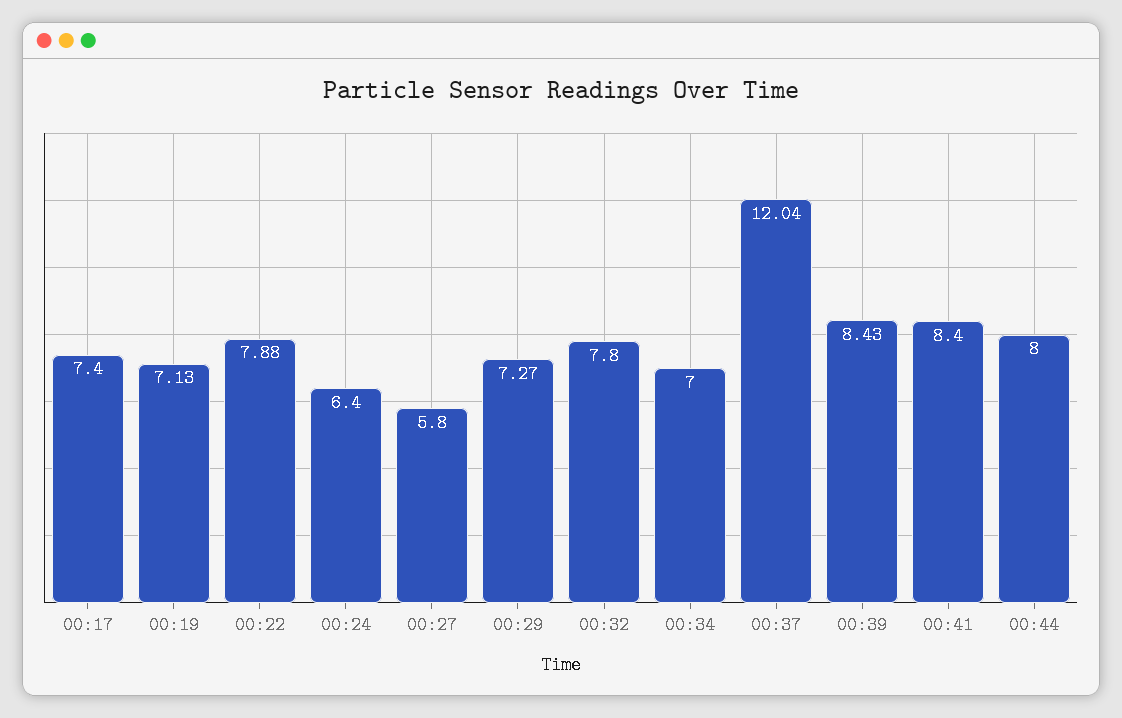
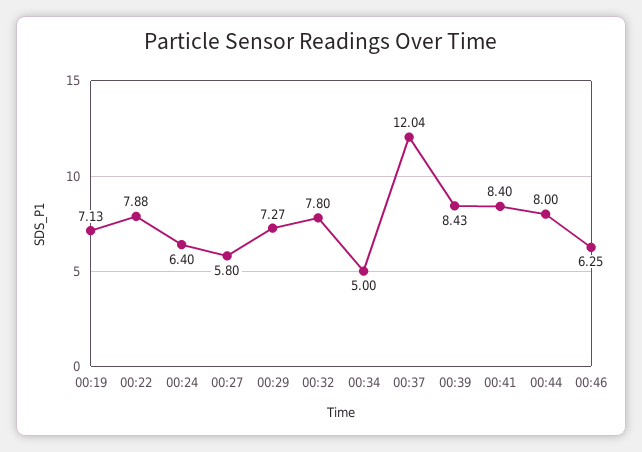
00:17: 7.4 -> none
00:34: 7 -> 5
00:46: none -> 6.25

